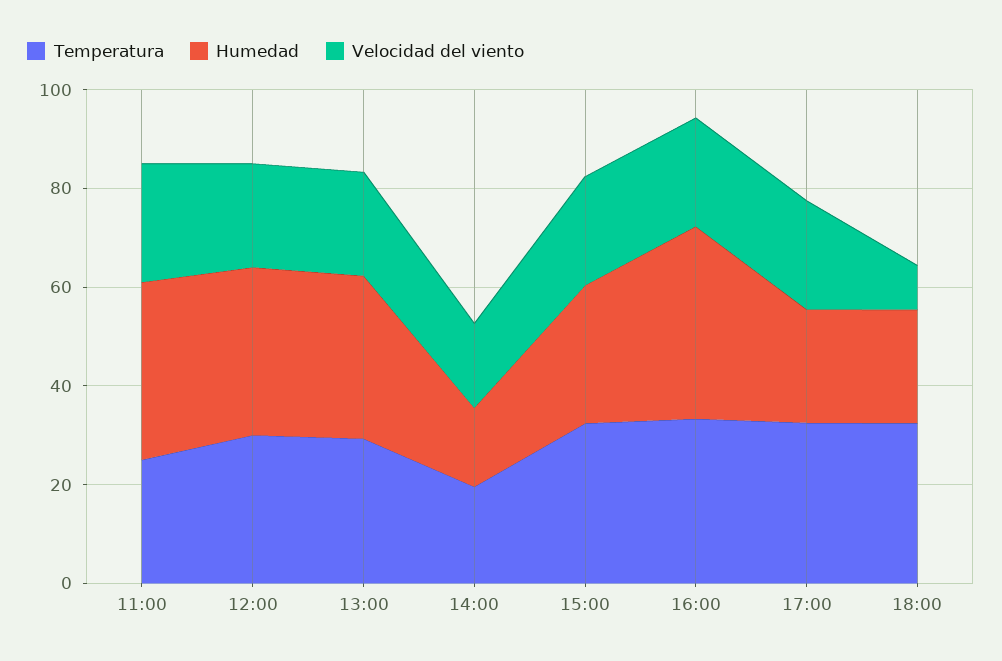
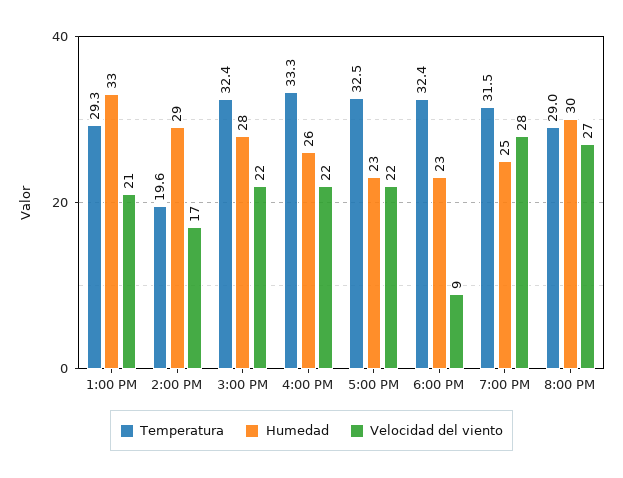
Temperatura, 11:00: 25 -> none
Humedad, 11:00: 35 -> none
Velocidad del viento, 11:00: 25 -> none
Temperatura, 12:00: 30 -> none
Humedad, 12:00: 35 -> none
Velocidad del viento, 12:00: 20 -> none
Humedad, 14:00: 15 -> 29
Humedad, 16:00: 40 -> 26
Temperatura, 7:00 PM: none -> 31.5
Humedad, 7:00 PM: none -> 25
Velocidad del viento, 7:00 PM: none -> 28
Temperatura, 8:00 PM: none -> 29
Humedad, 8:00 PM: none -> 30
Velocidad del viento, 8:00 PM: none -> 27

